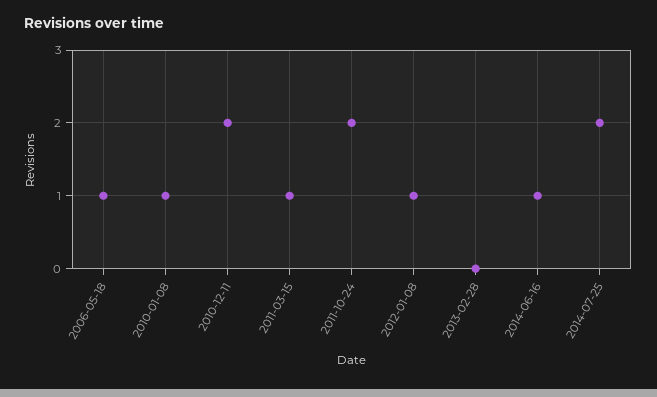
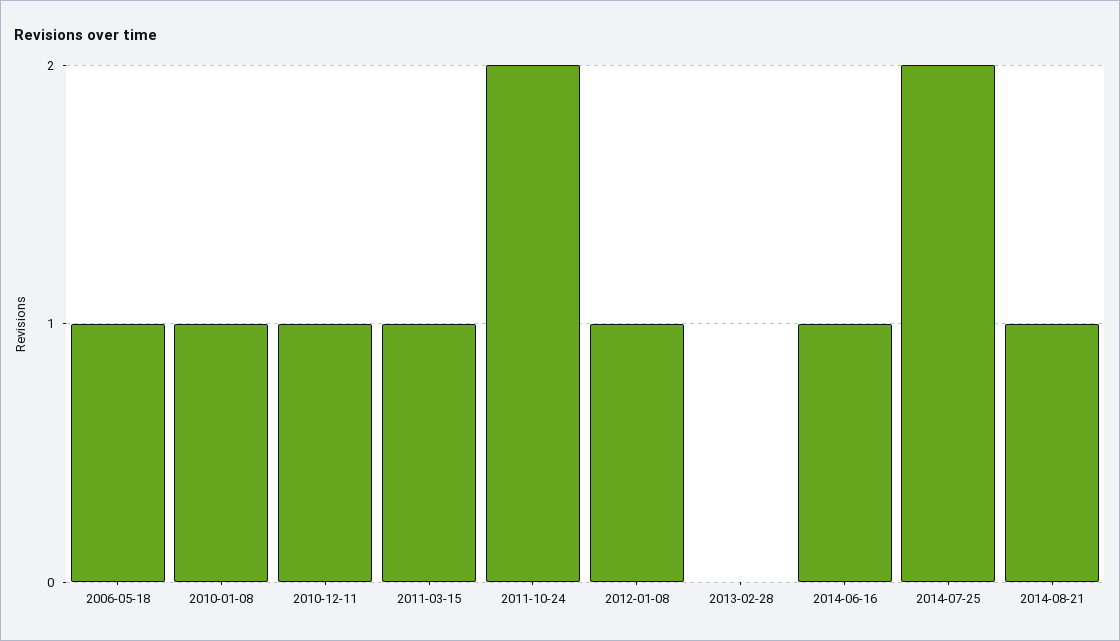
2010-12-11: 2 -> 1
2014-08-21: none -> 1

